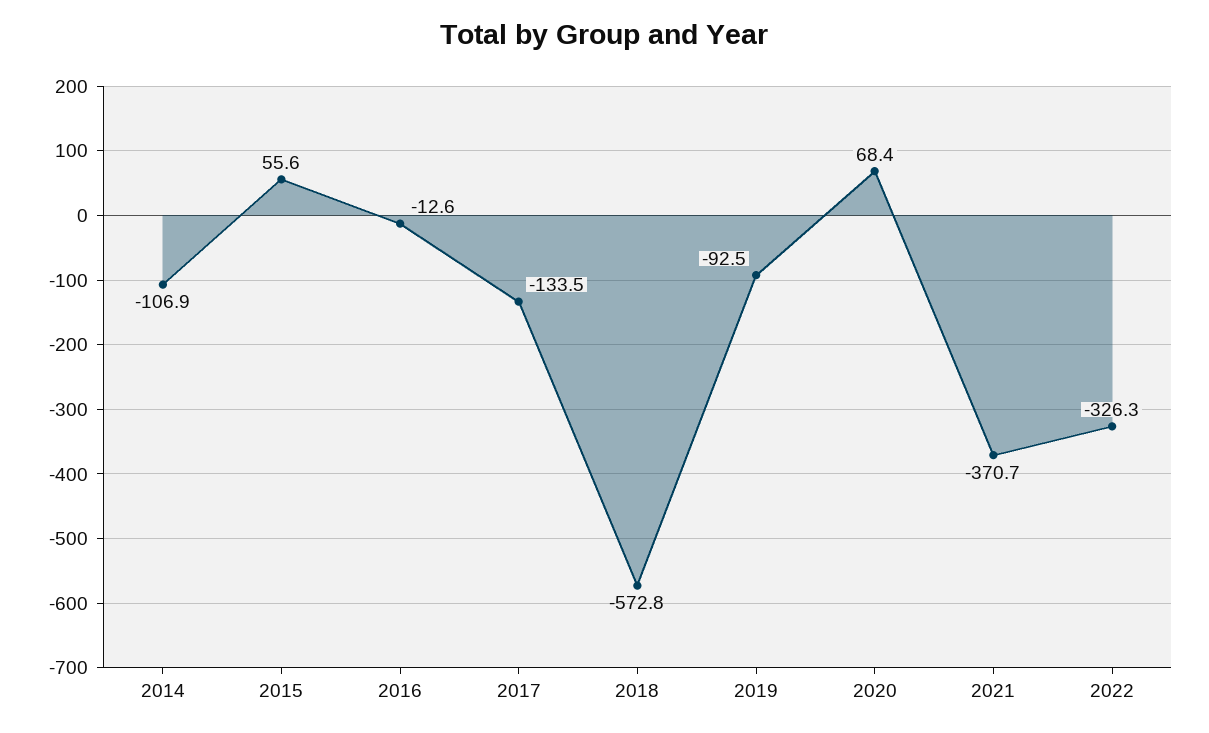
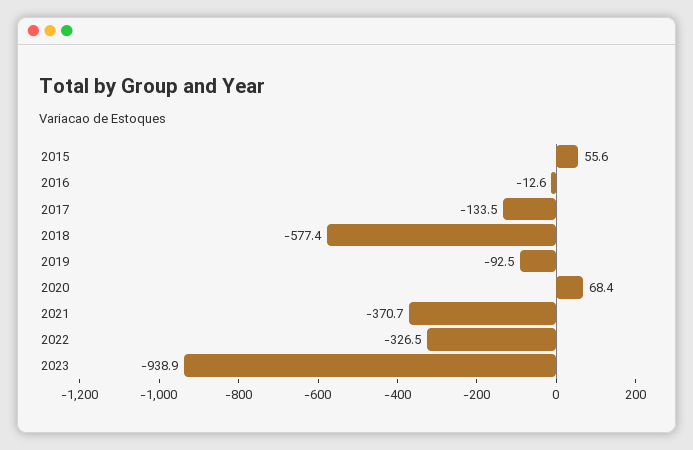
2014: -106.9 -> none
2018: -572.8 -> -577.4
2022: -326.3 -> -326.5
2023: none -> -938.9

